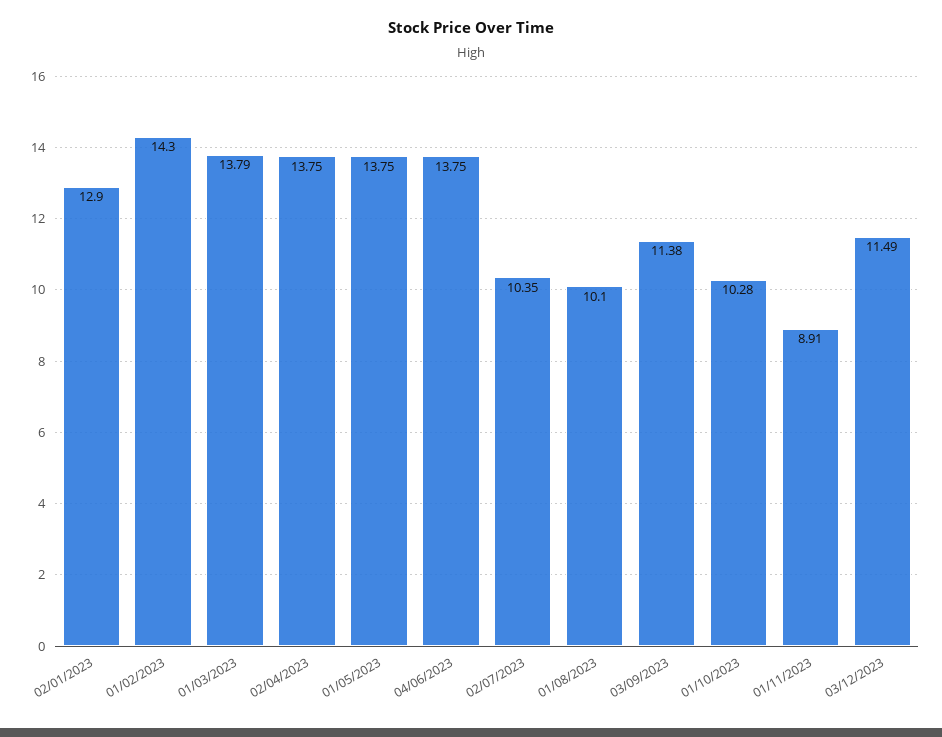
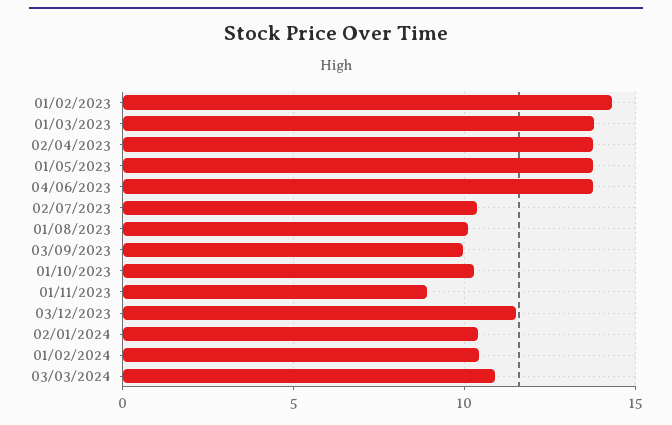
02/01/2023: 12.9 -> none
03/09/2023: 11.38 -> 10
02/01/2024: none -> 10.5
01/02/2024: none -> 10.5
03/03/2024: none -> 11

